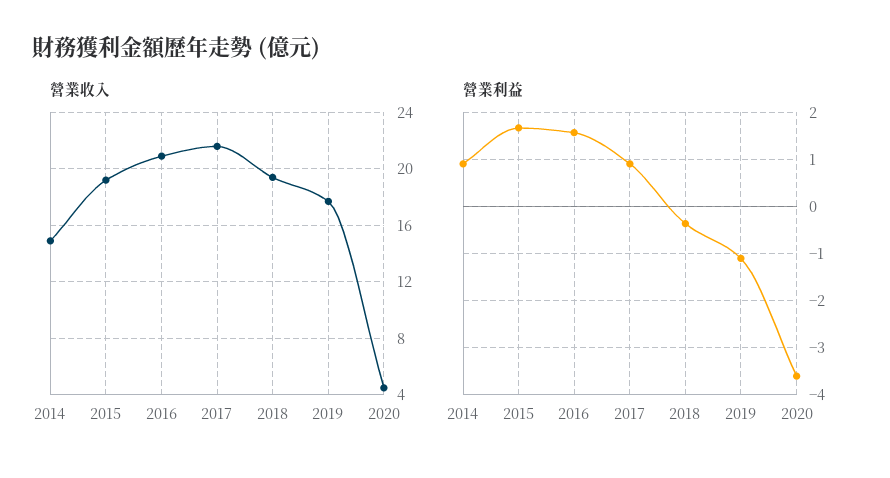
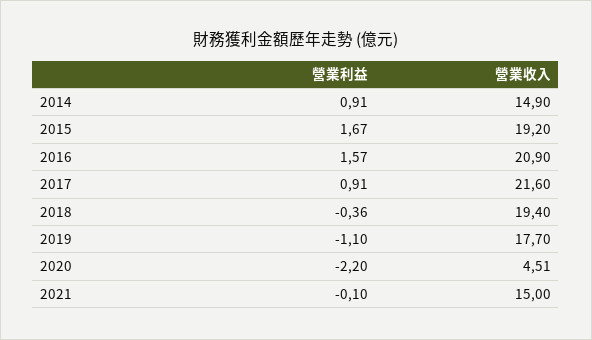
營業利益, 2020: -3.6 -> -2.2
營業利益, 2021: none -> -0.1
營業收入, 2021: none -> 15

